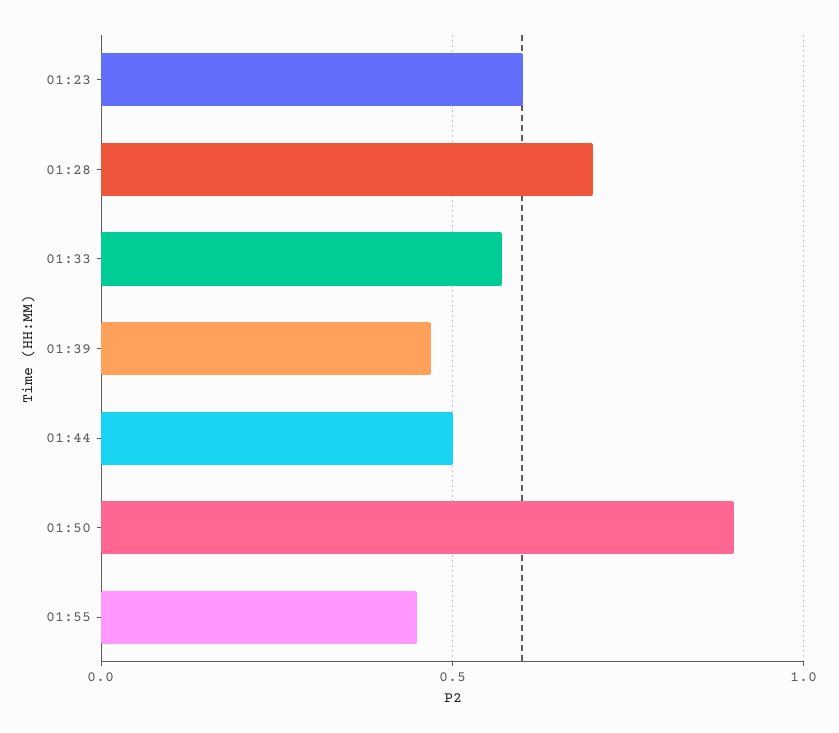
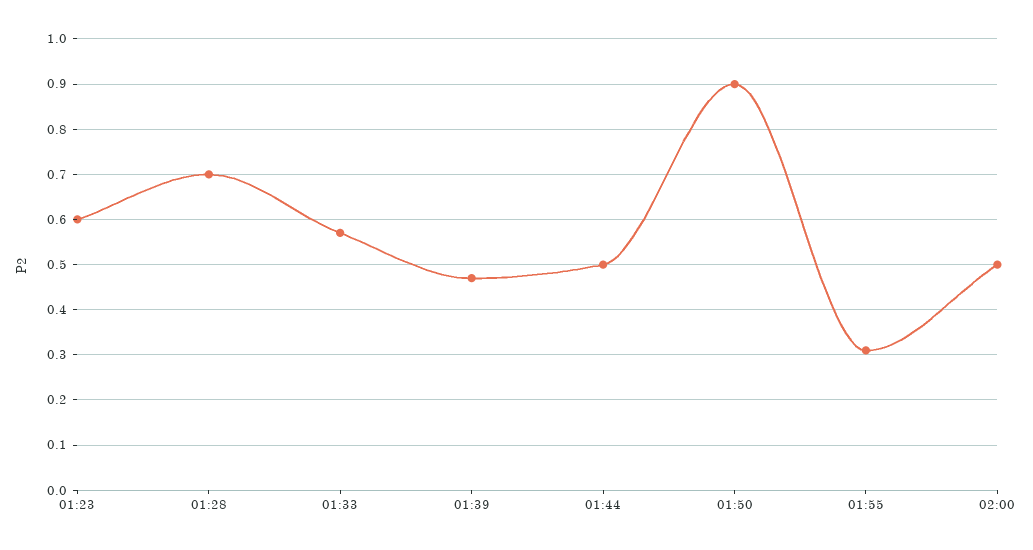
01:55: 0.45 -> 0.3
02:00: none -> 0.5

